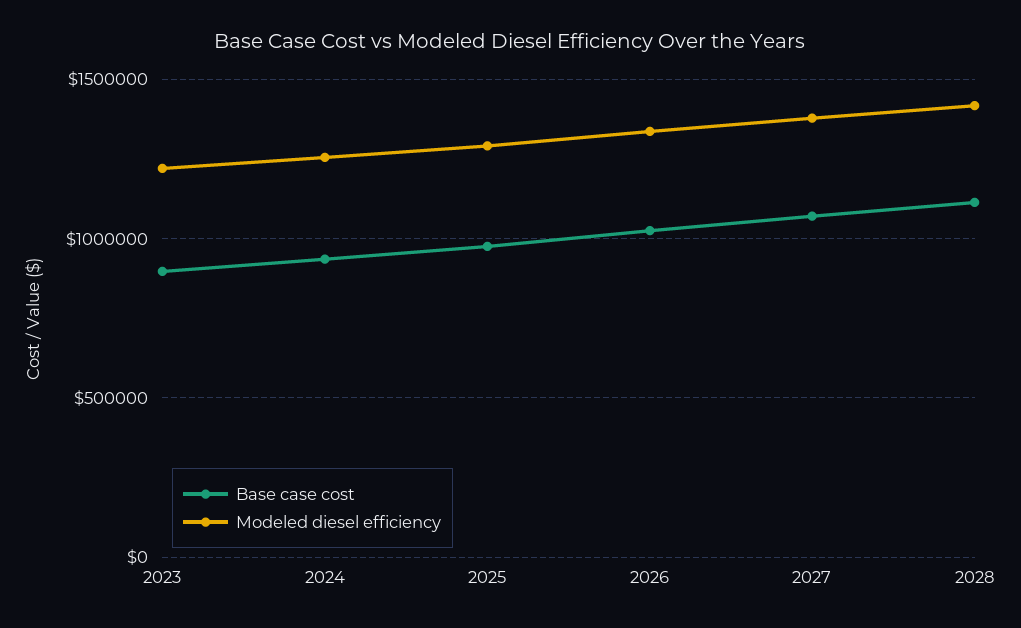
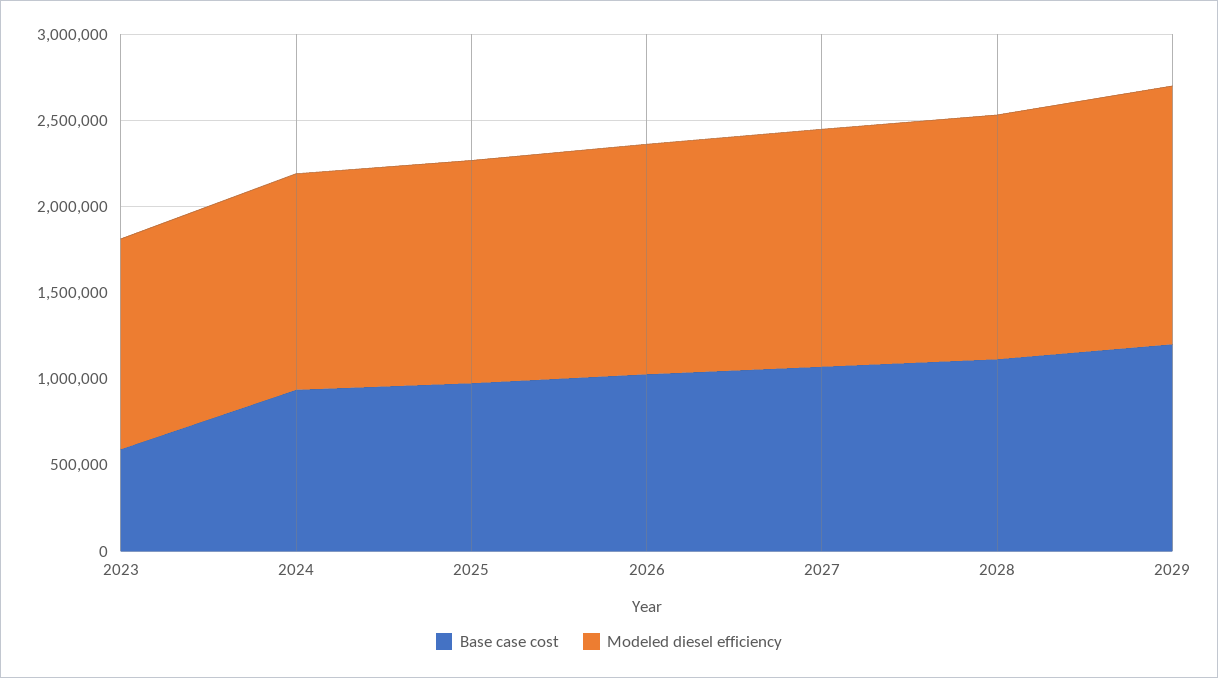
Base case cost, 2023: 900000 -> 600000
Base case cost, 2029: none -> 1200000
Modeled diesel efficiency, 2029: none -> 1500000

